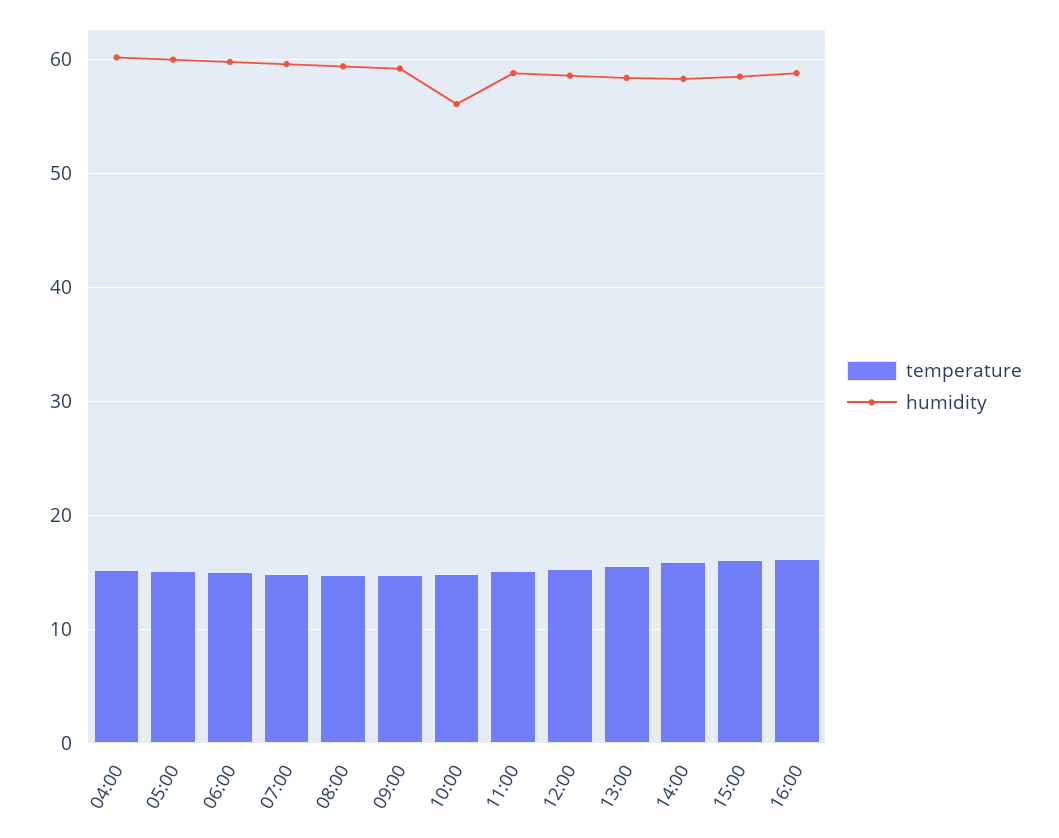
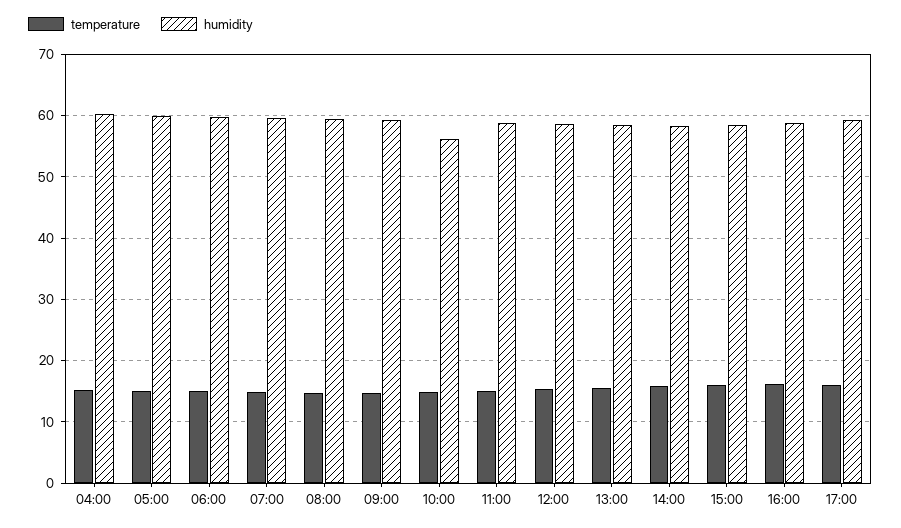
temperature, 17:00: none -> 16
humidity, 17:00: none -> 59

